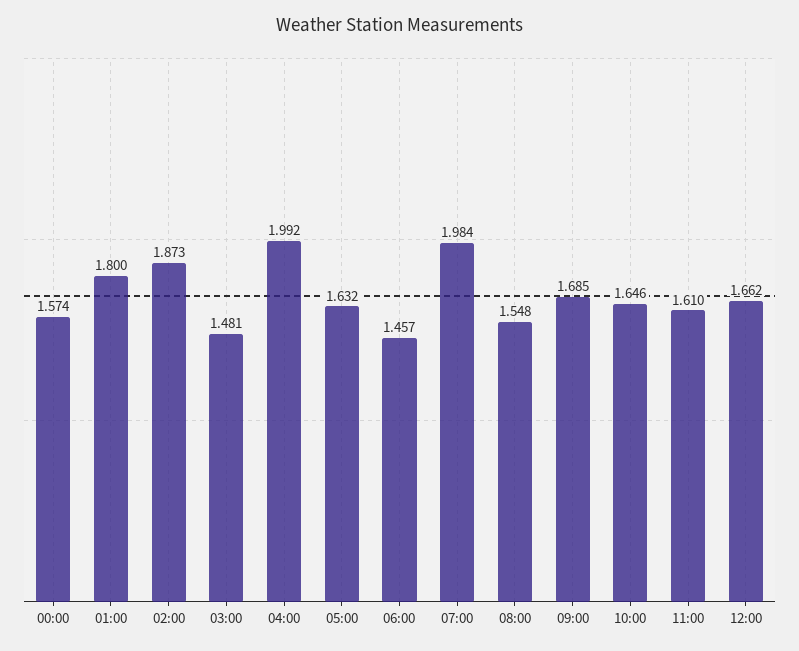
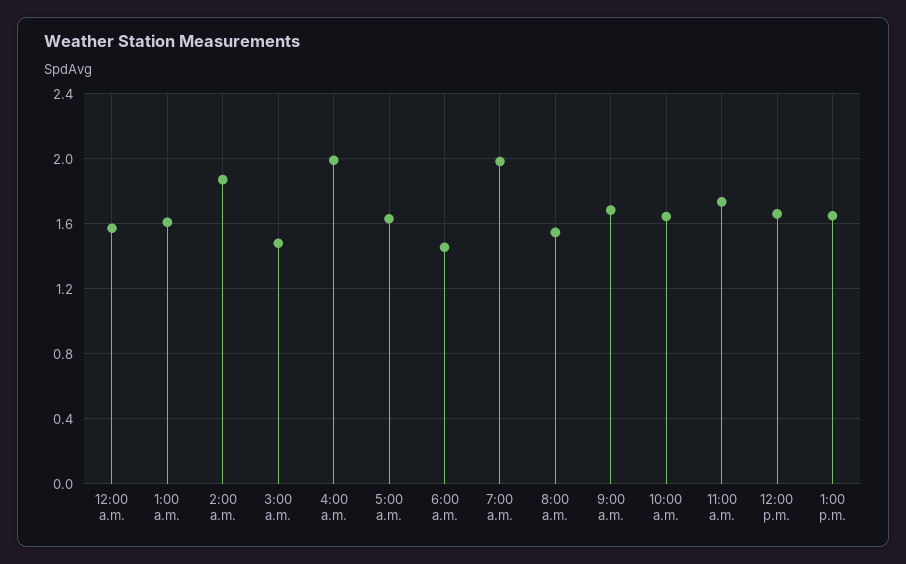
01:00: 1.8 -> 1.6
11:00: 1.61 -> 1.75
1:00 p.m.: none -> 1.65

